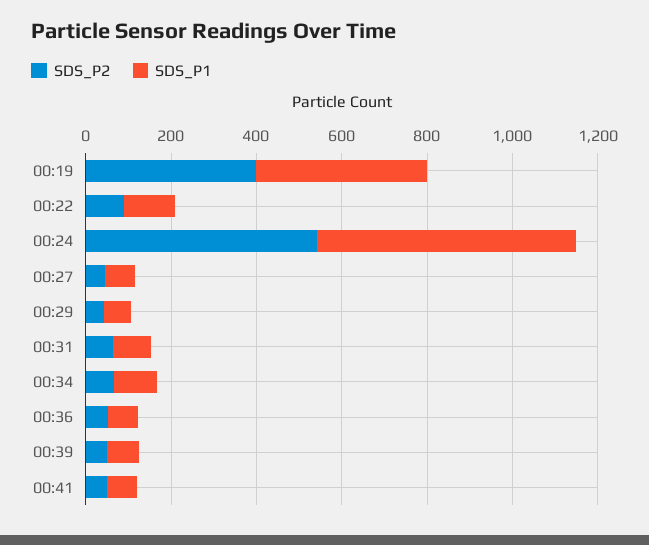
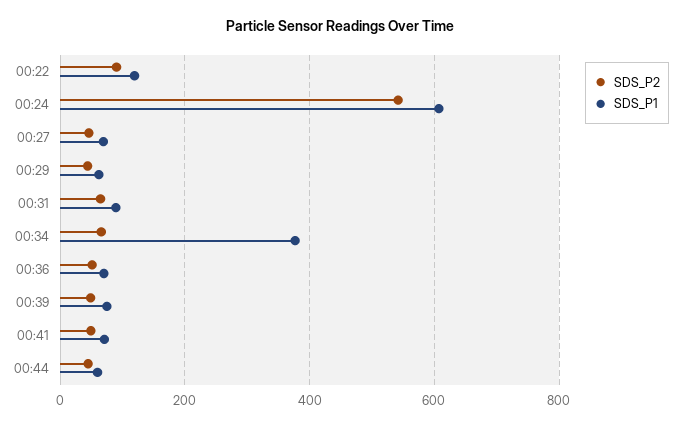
SDS_P2, 00:19: 400 -> none
SDS_P1, 00:19: 400 -> none
SDS_P1, 00:34: 100 -> 380
SDS_P2, 00:44: none -> 40
SDS_P1, 00:44: none -> 60

